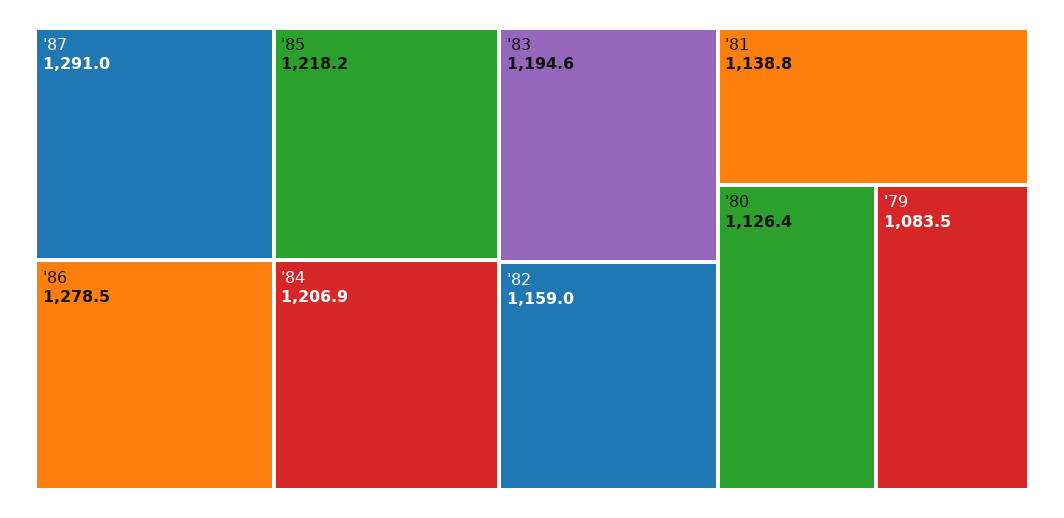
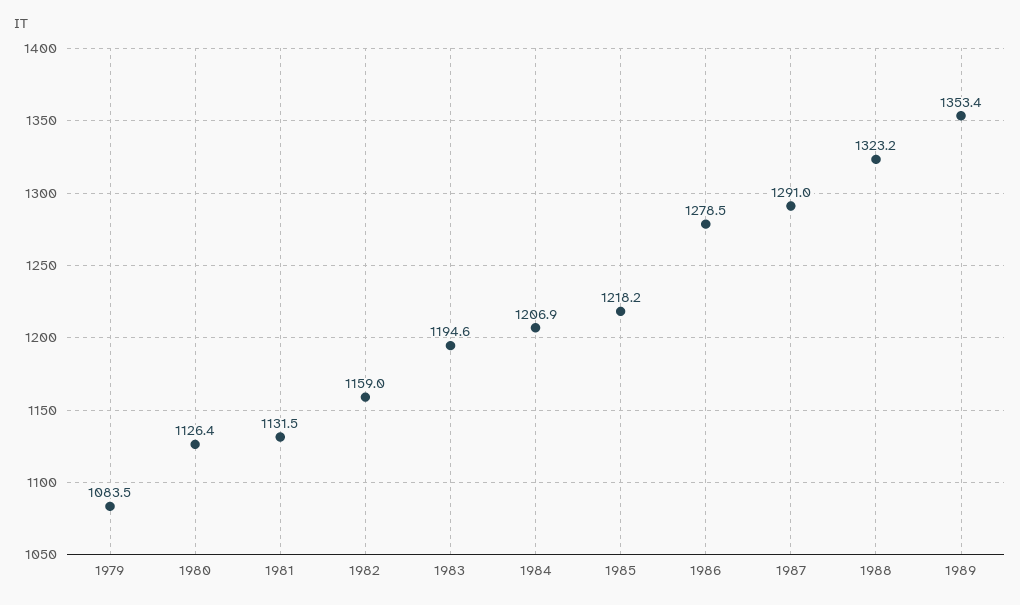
'81: 1138.8 -> 1131.5
1988: none -> 1323.2
1989: none -> 1353.4

